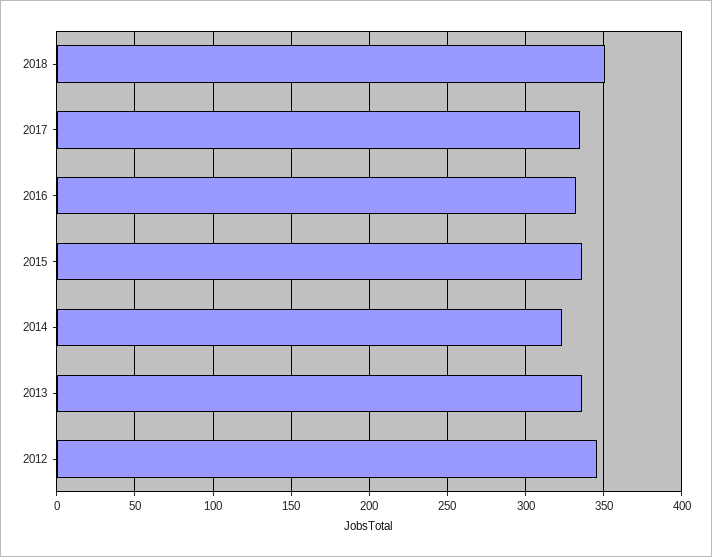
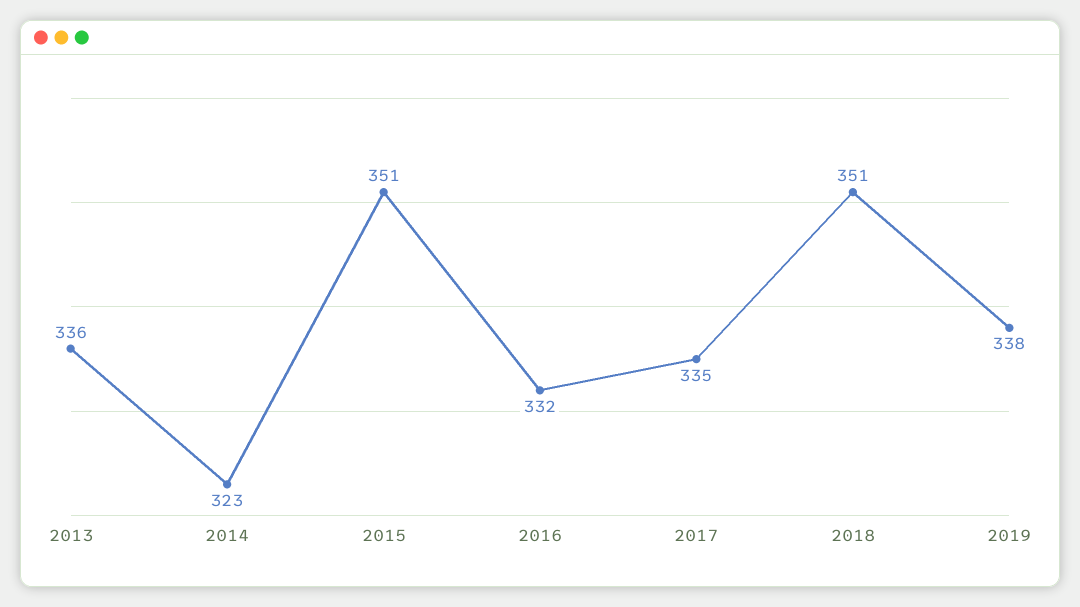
2015: 335 -> 351
2012: 345 -> none
2019: none -> 338

